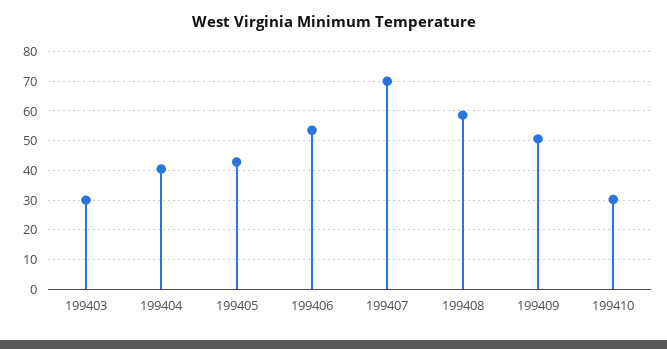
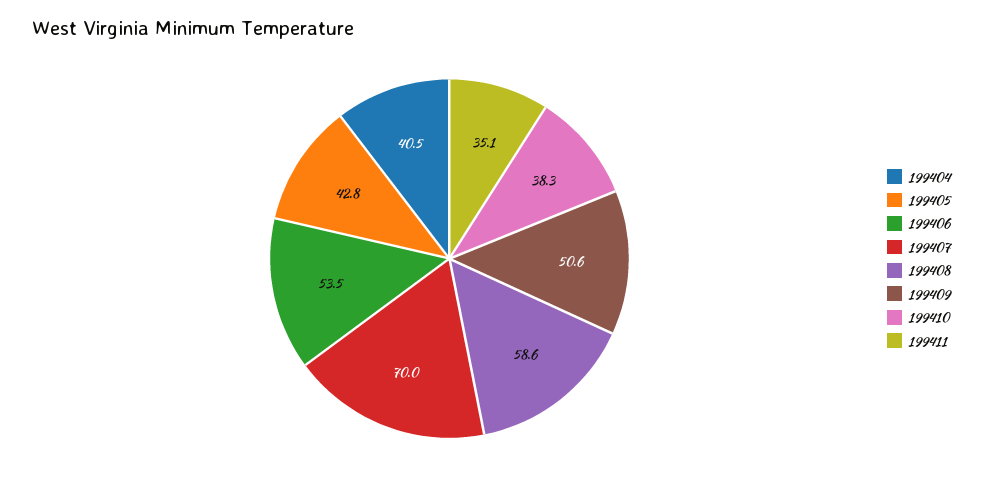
199403: 30 -> none
199410: 30 -> 38.3
199411: none -> 35.1

